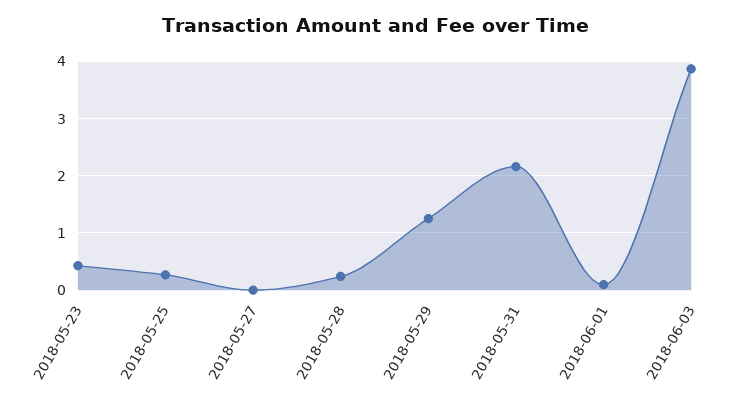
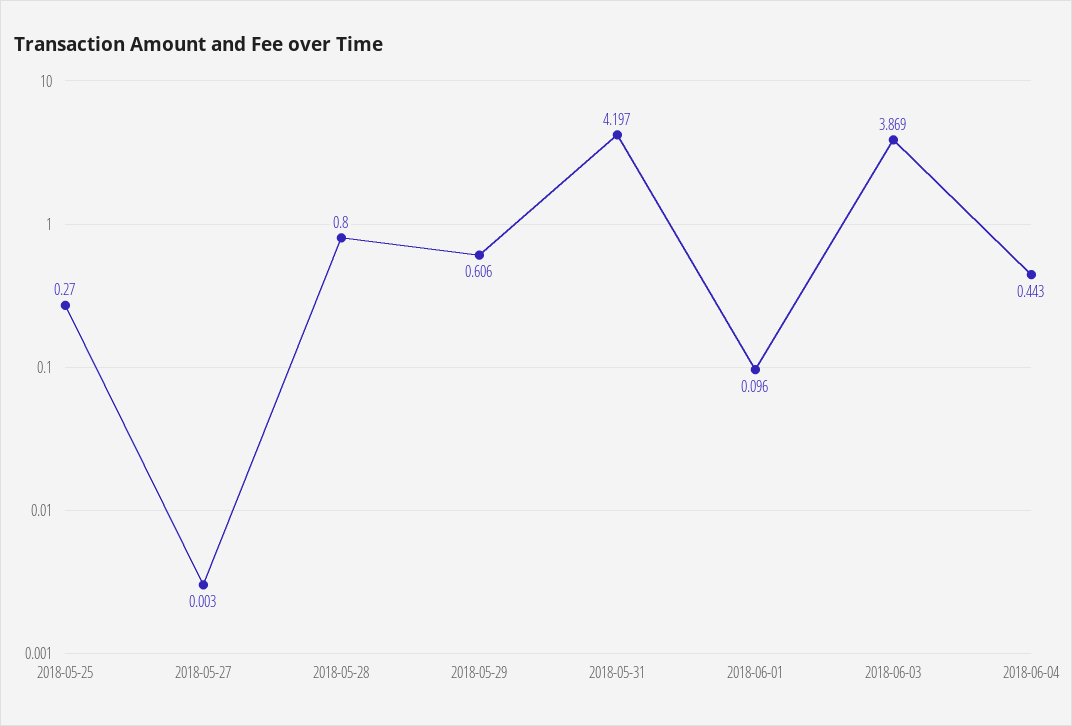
2018-05-23: 0.4 -> none
2018-05-28: 0.2 -> 0.8
2018-05-29: 1.2 -> 0.606
2018-05-31: 2.2 -> 4.197
2018-06-04: none -> 0.443

